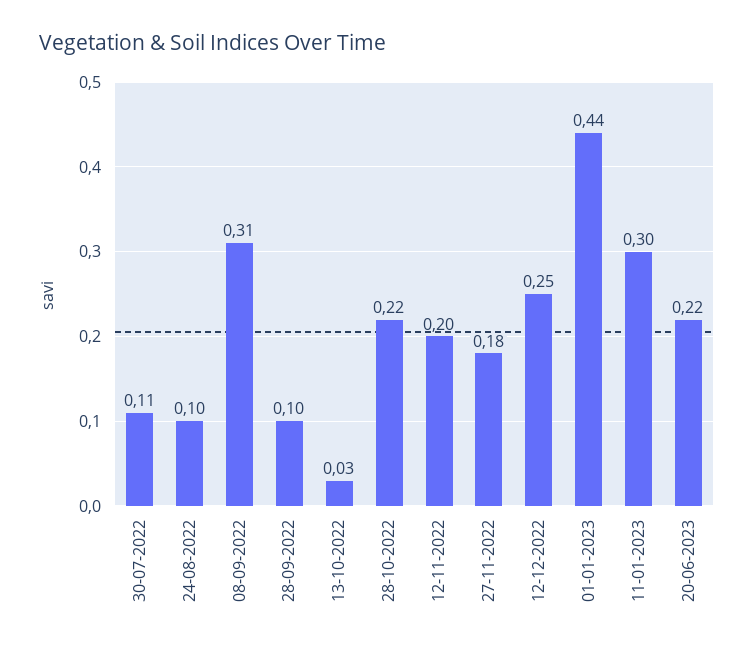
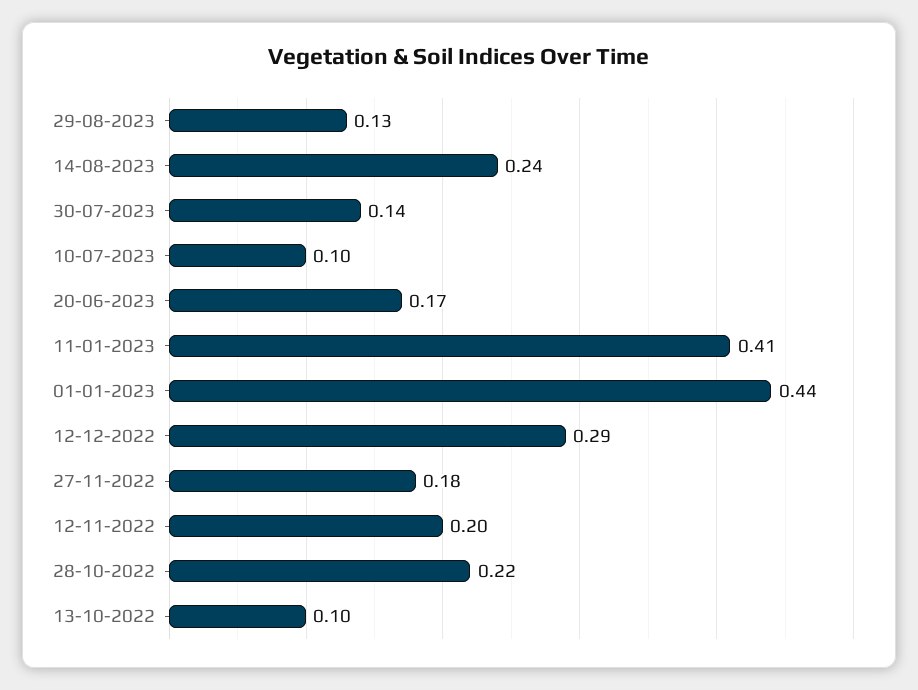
30-07-2022: 0.11 -> none
24-08-2022: 0.1 -> none
08-09-2022: 0.31 -> none
28-09-2022: 0.1 -> none
13-10-2022: 0.03 -> 0.1
12-12-2022: 0.25 -> 0.29
11-01-2023: 0.3 -> 0.41
20-06-2023: 0.22 -> 0.17
29-08-2023: none -> 0.13
14-08-2023: none -> 0.24
30-07-2023: none -> 0.14
10-07-2023: none -> 0.1

